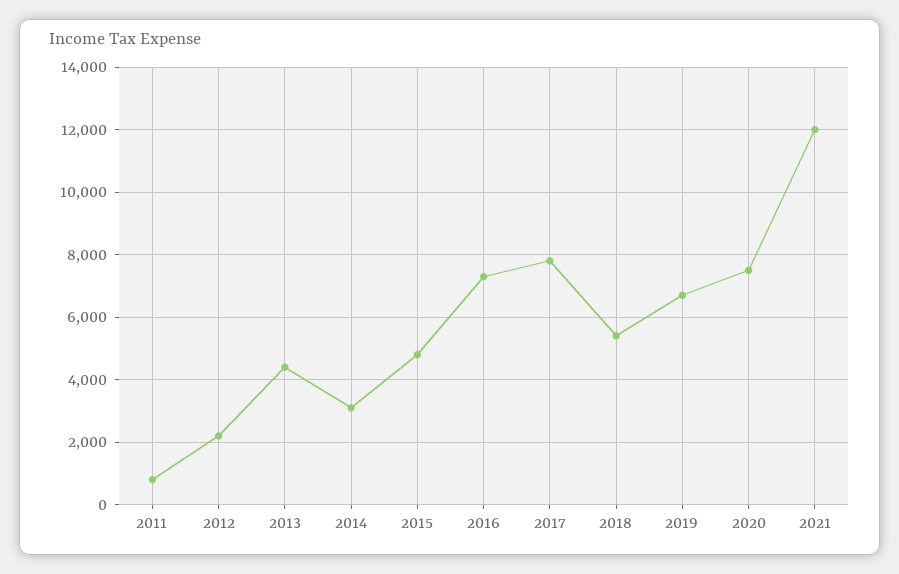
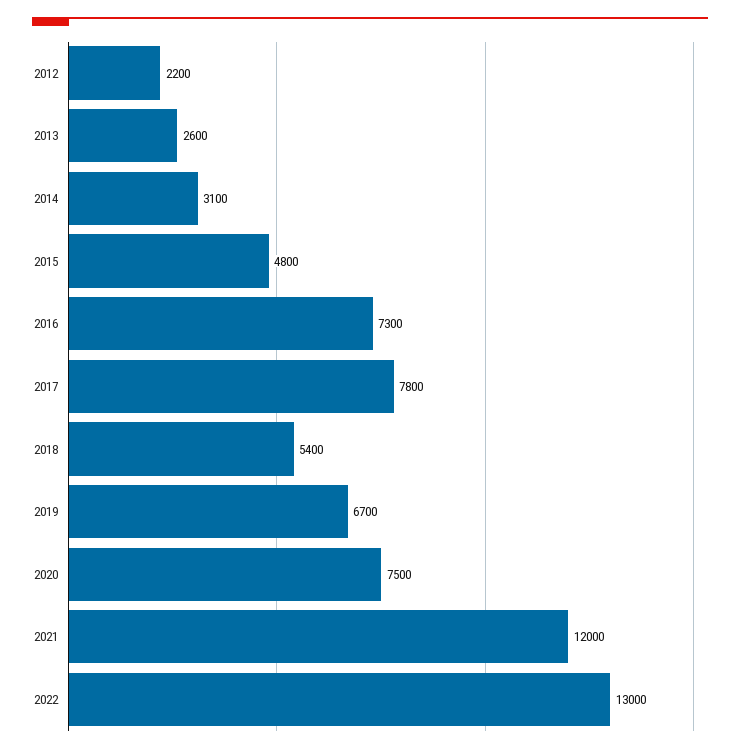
2011: 800 -> none
2013: 4400 -> 2600
2022: none -> 13000

